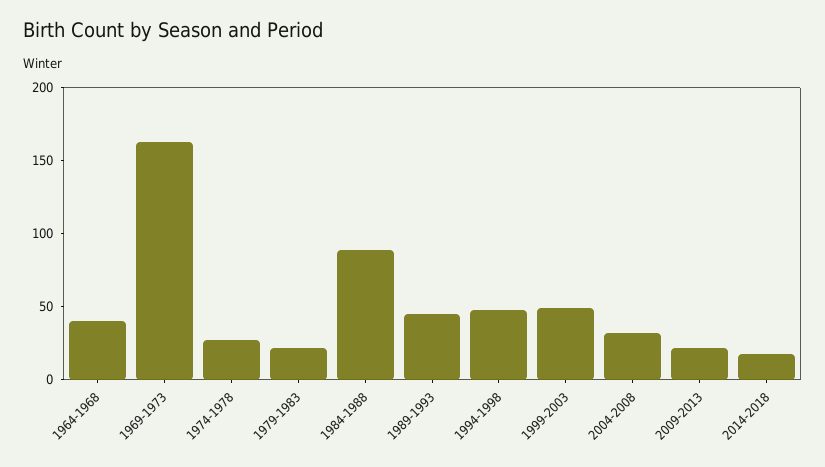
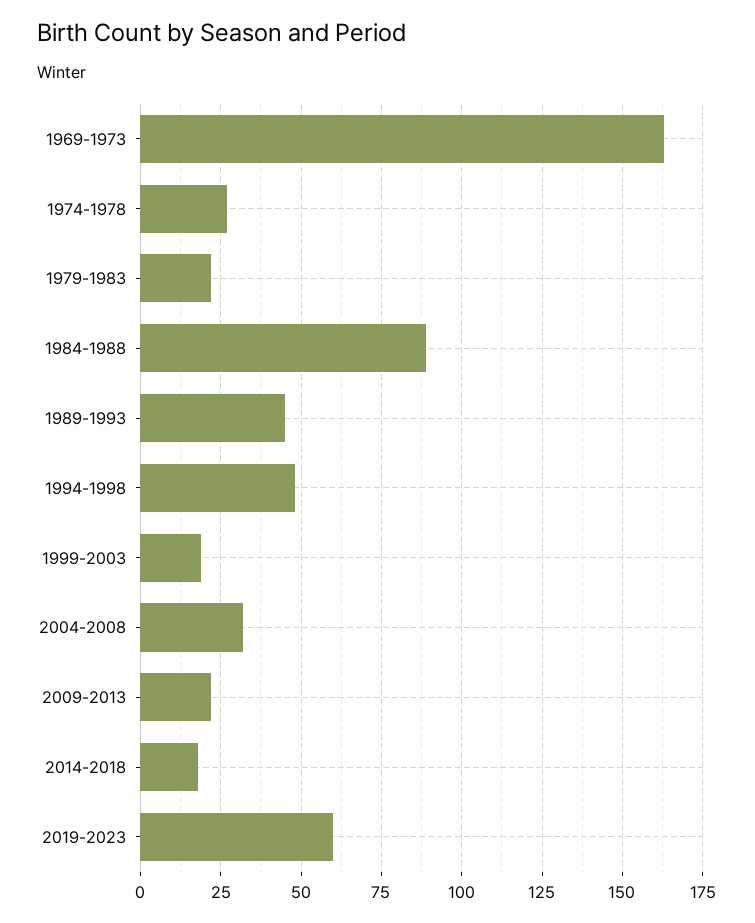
1964-1968: 40 -> none
1999-2003: 50 -> 20
2019-2023: none -> 60

